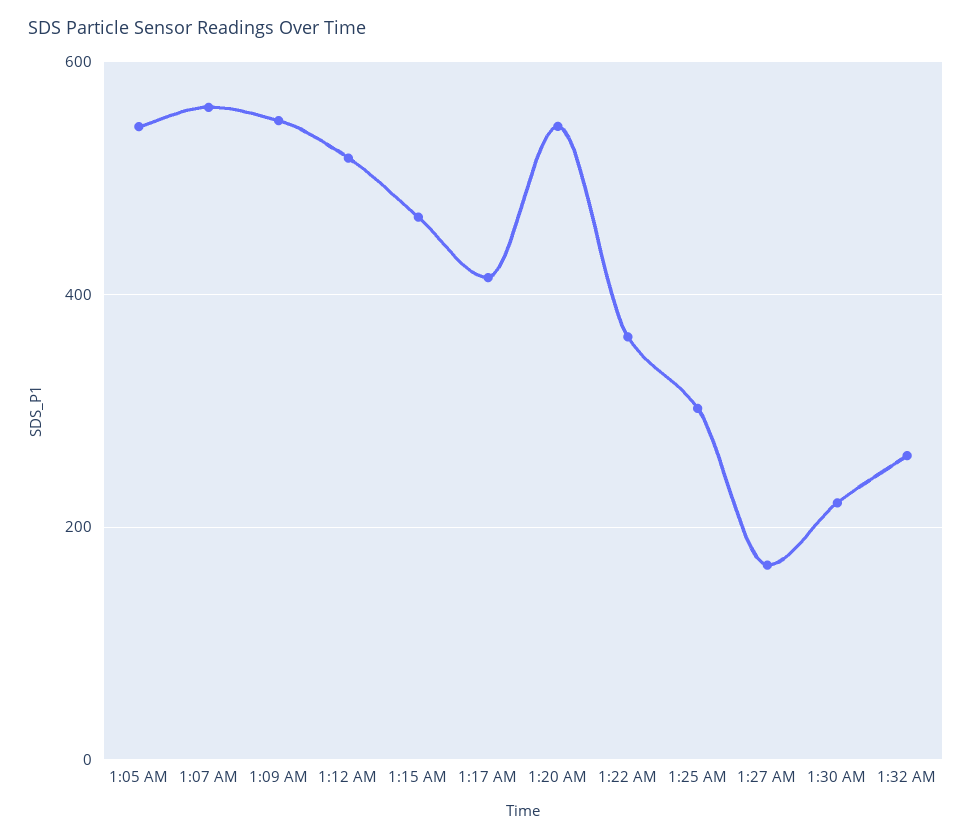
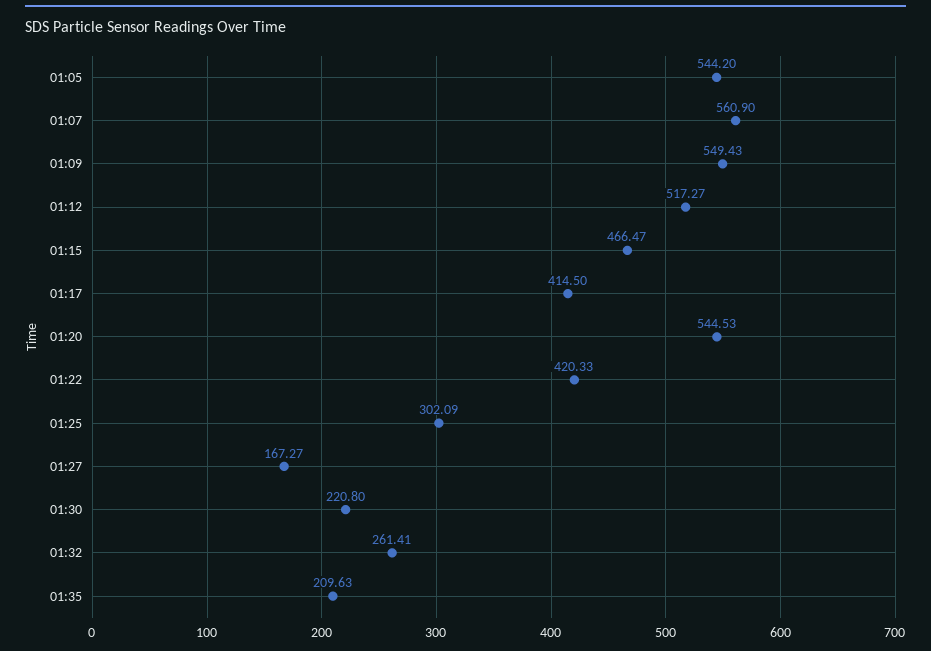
1:22 AM: 360 -> 420.33
01:35: none -> 209.63

